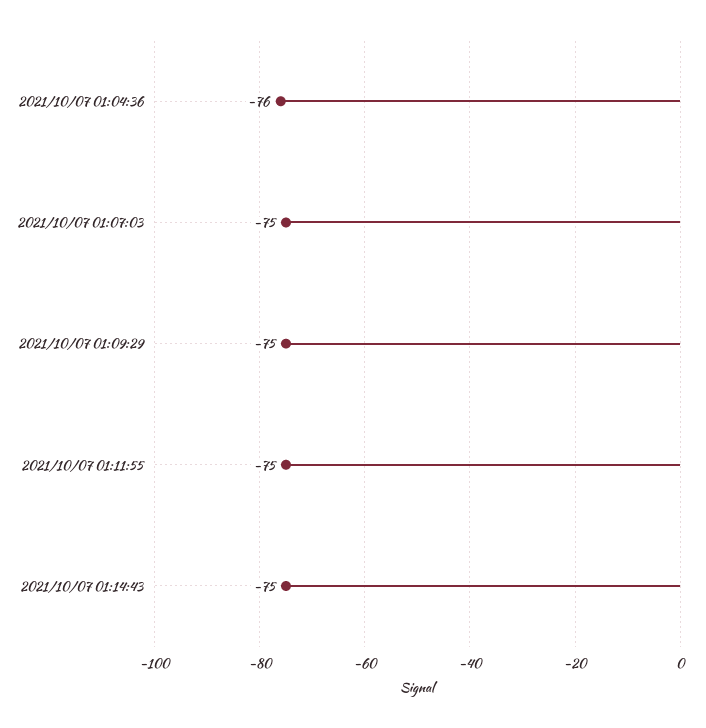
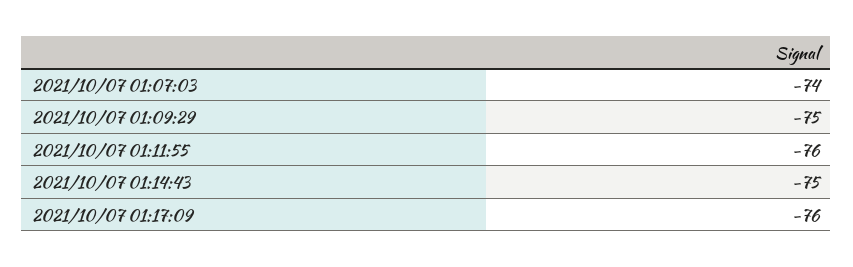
2021/10/07 01:04:36: -76 -> none
2021/10/07 01:07:03: -75 -> -74
2021/10/07 01:11:55: -75 -> -76
2021/10/07 01:17:09: none -> -76

